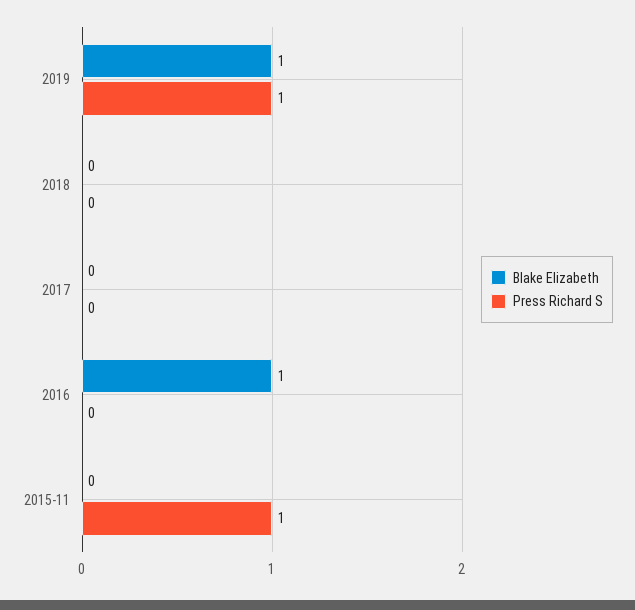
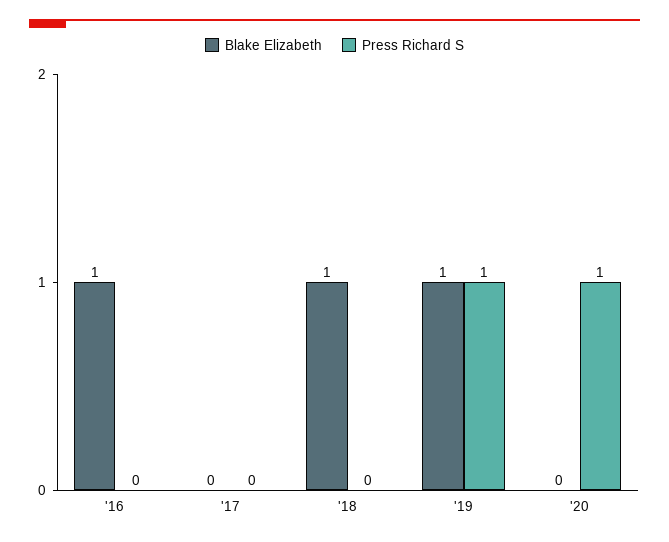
Blake Elizabeth, 2018: 0 -> 1
Blake Elizabeth, 2015-11: 0 -> none
Press Richard S, 2015-11: 1 -> none
Blake Elizabeth, '20: none -> 0
Press Richard S, '20: none -> 1

